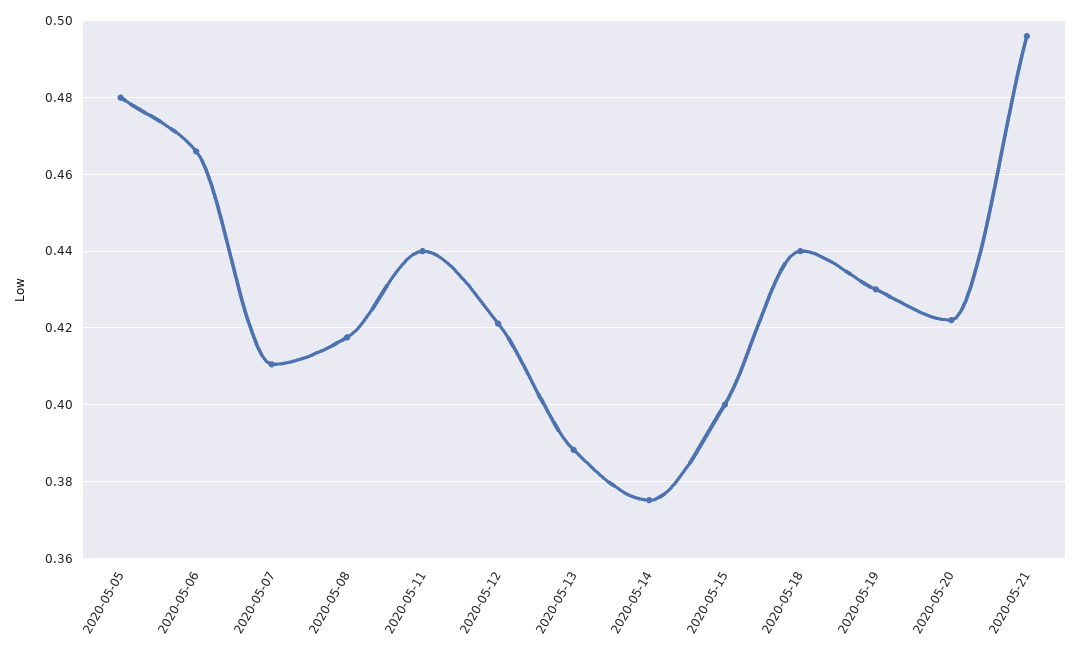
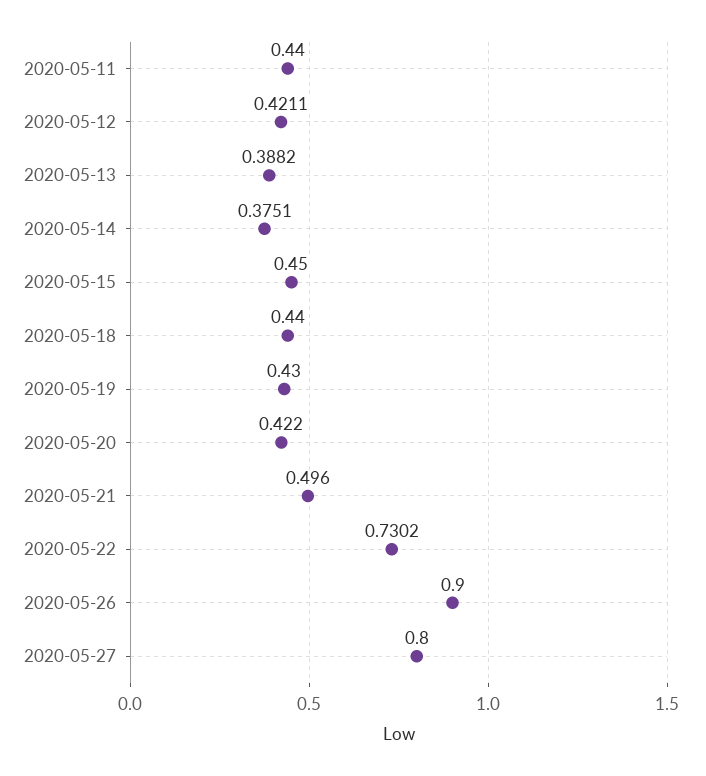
2020-05-05: 0.48 -> none
2020-05-06: 0.466 -> none
2020-05-07: 0.41 -> none
2020-05-08: 0.418 -> none
2020-05-15: 0.4 -> 0.45
2020-05-22: none -> 0.7302
2020-05-26: none -> 0.9
2020-05-27: none -> 0.8

